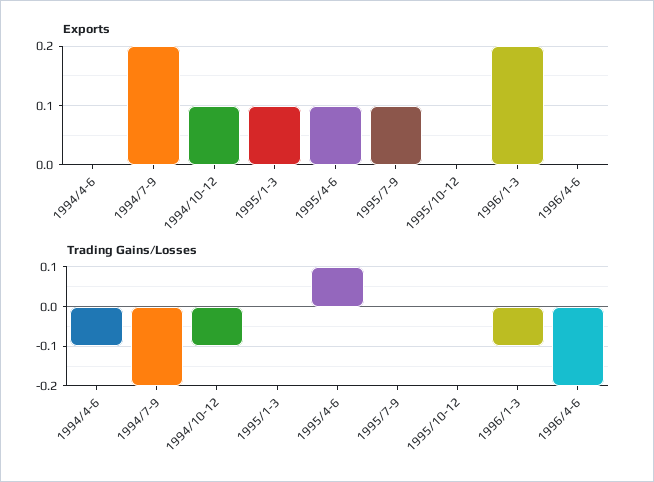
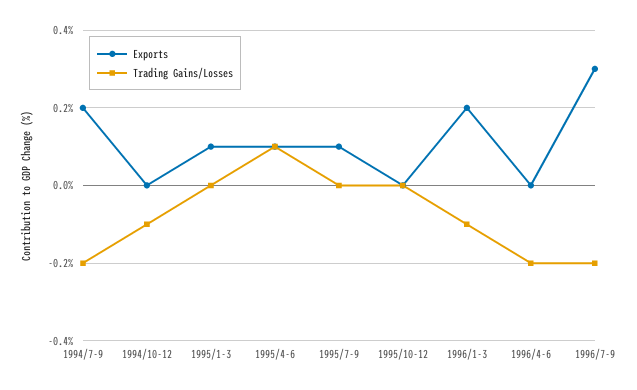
Exports, 1994/4-6: 0 -> none
Exports, 1994/10-12: 0.1 -> 0
Trading Gains/Losses, 1994/4-6: -0.1 -> none
Exports, 1996/7-9: none -> 0.3
Trading Gains/Losses, 1996/7-9: none -> -0.2

